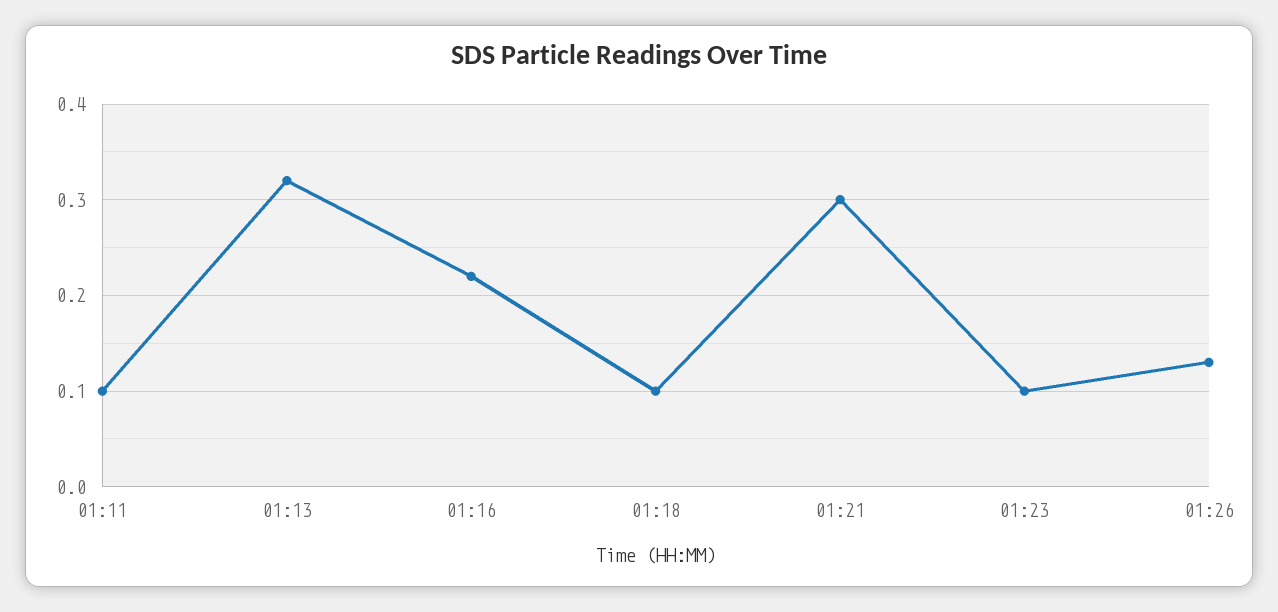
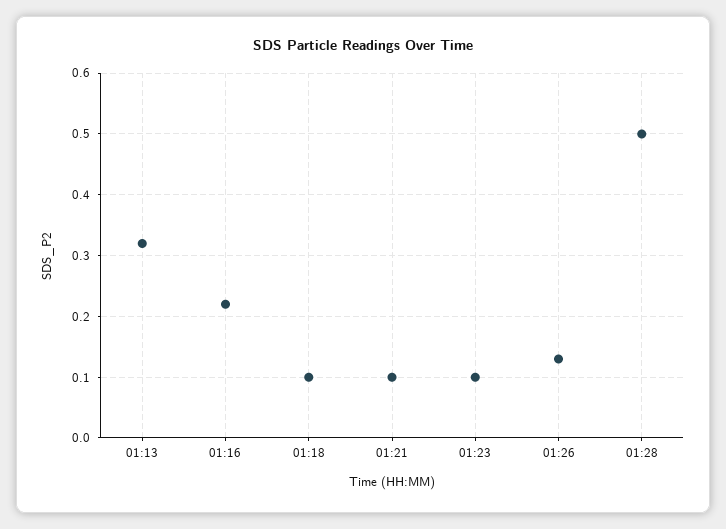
01:11: 0.1 -> none
01:21: 0.3 -> 0.1
01:28: none -> 0.5

